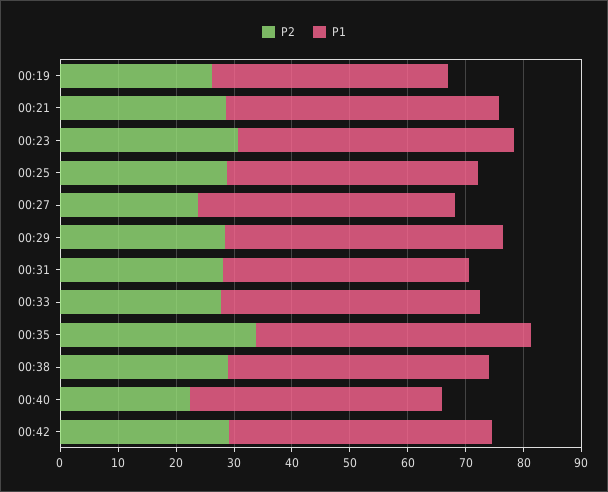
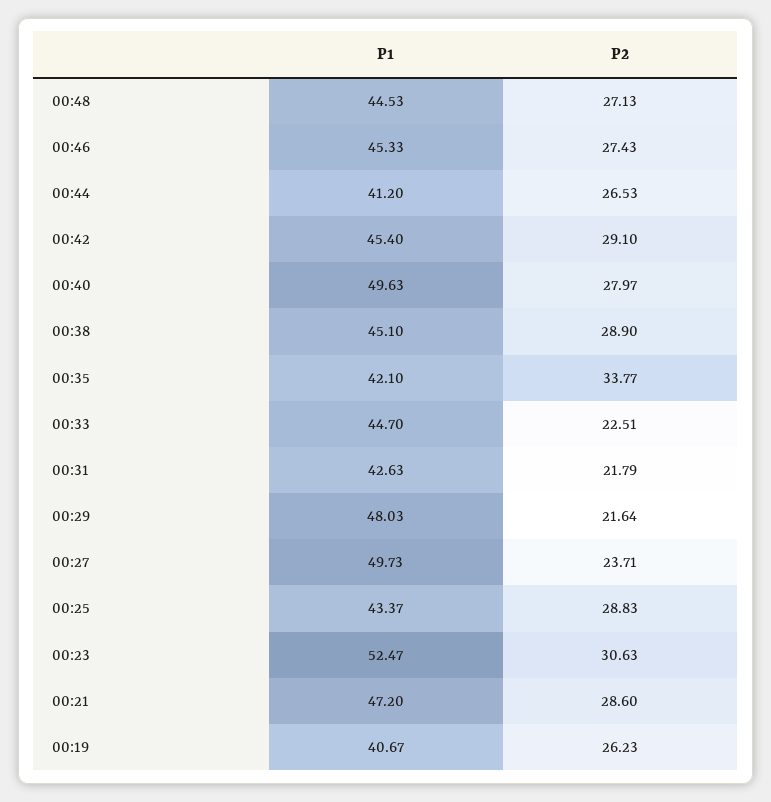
P1, 00:23: 48 -> 52.47
P1, 00:27: 44 -> 49.73
P2, 00:29: 28 -> 21.64
P2, 00:31: 28 -> 21.79
P2, 00:33: 28 -> 22.51
P1, 00:35: 48 -> 42.1
P2, 00:40: 22 -> 27.97
P1, 00:40: 44 -> 49.63
P1, 00:48: none -> 44.53
P2, 00:48: none -> 27.13
P1, 00:46: none -> 45.33
P2, 00:46: none -> 27.43
P1, 00:44: none -> 41.2
P2, 00:44: none -> 26.53

